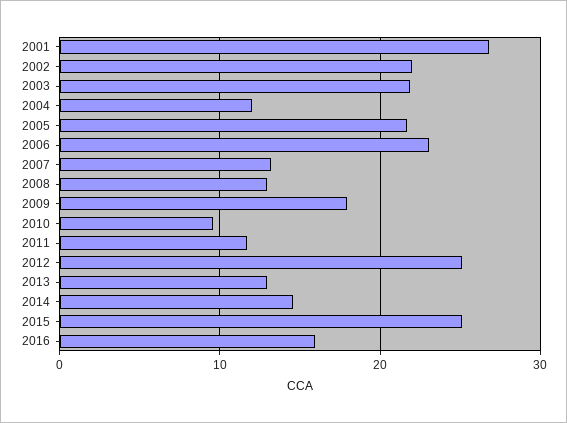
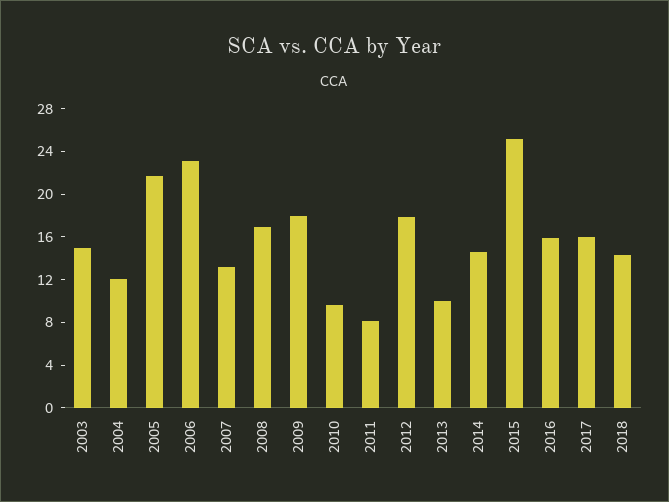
2001: 27 -> none
2002: 22 -> none
2003: 22 -> 15
2008: 13 -> 17
2011: 12 -> 8
2012: 25 -> 18
2013: 13 -> 10
2017: none -> 16
2018: none -> 14

